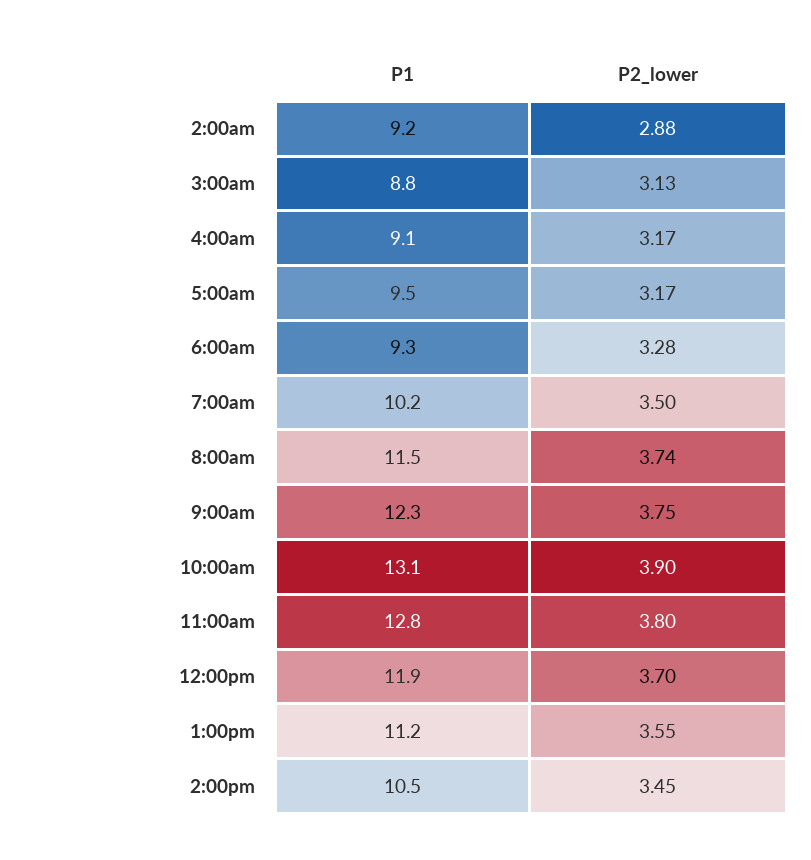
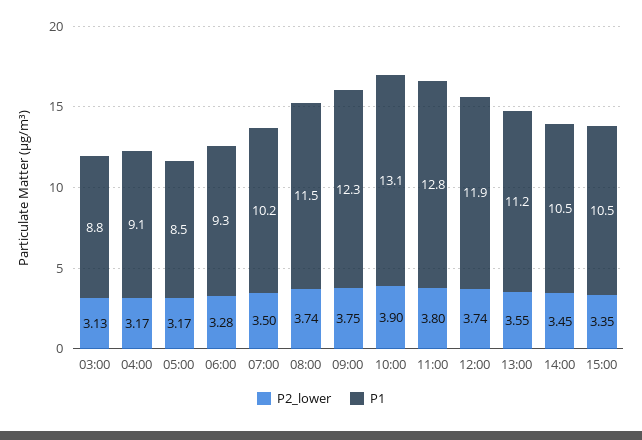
P1, 2:00am: 9.2 -> none
P2_lower, 2:00am: 2.88 -> none
P1, 5:00am: 9.5 -> 8.5
P2_lower, 12:00pm: 3.7 -> 3.74
P2_lower, 15:00: none -> 3.35
P1, 15:00: none -> 10.5

